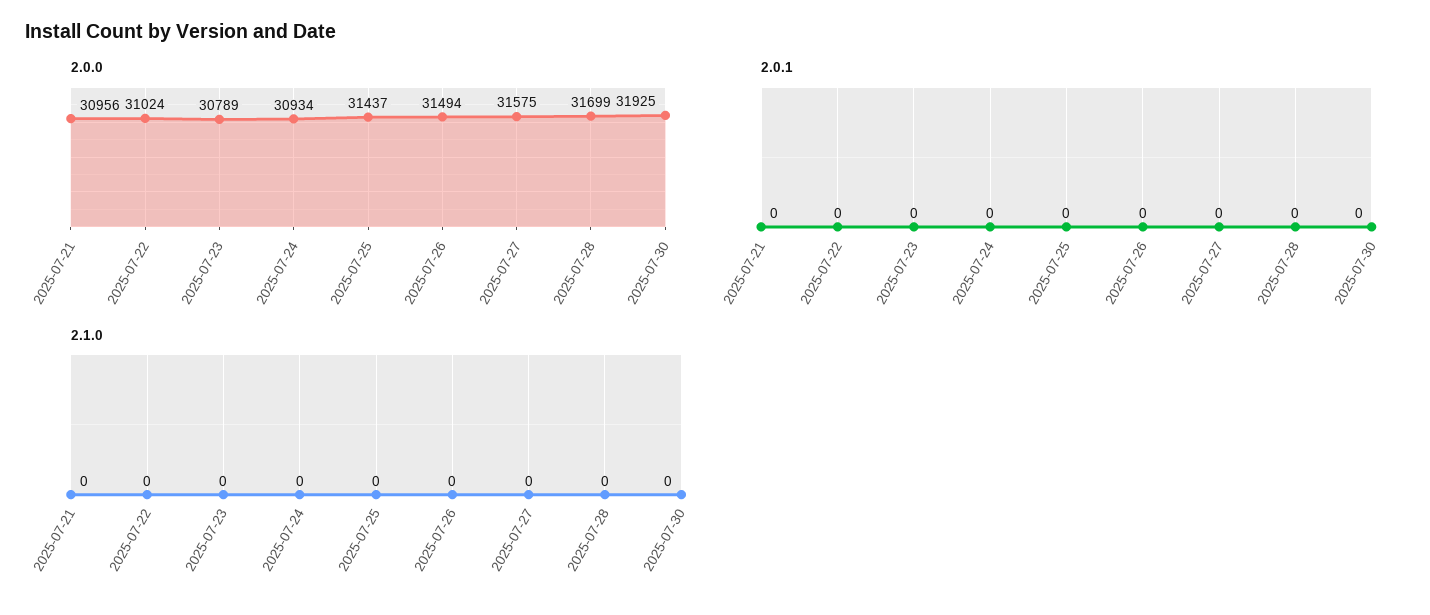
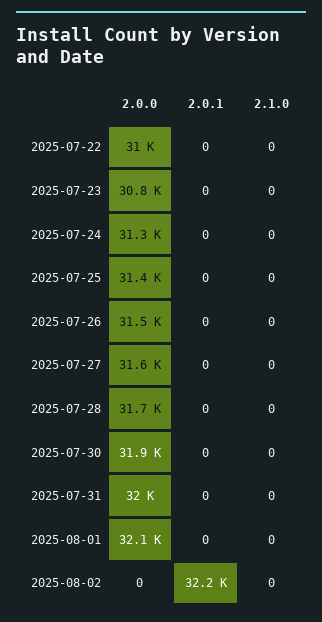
2.0.0, 2025-07-21: 30956 -> none
2.0.0, 2025-07-24: 30934 -> 31300
2.0.1, 2025-07-21: 0 -> none
2.1.0, 2025-07-21: 0 -> none
2.0.0, 2025-07-31: none -> 32000
2.0.1, 2025-07-31: none -> 0
2.1.0, 2025-07-31: none -> 0
2.0.0, 2025-08-01: none -> 32100
2.0.1, 2025-08-01: none -> 0
2.1.0, 2025-08-01: none -> 0
2.0.0, 2025-08-02: none -> 0
2.0.1, 2025-08-02: none -> 32200
2.1.0, 2025-08-02: none -> 0

